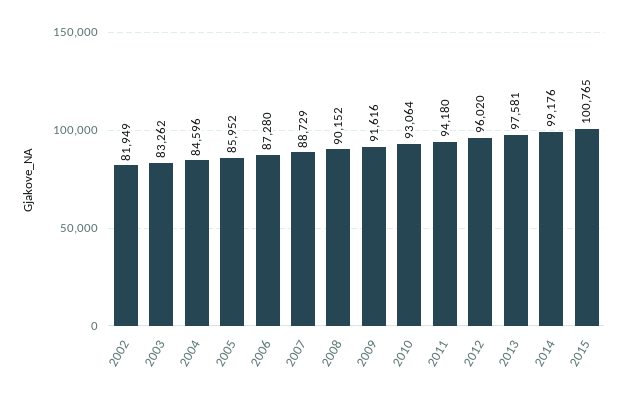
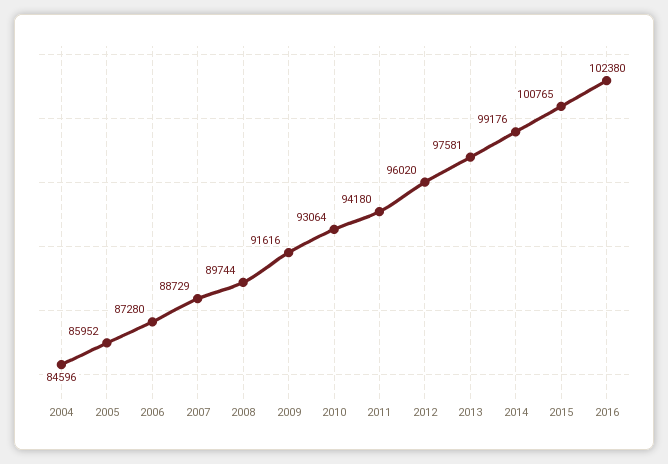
2002: 81949 -> none
2003: 83262 -> none
2008: 90152 -> 89744
2016: none -> 102380

